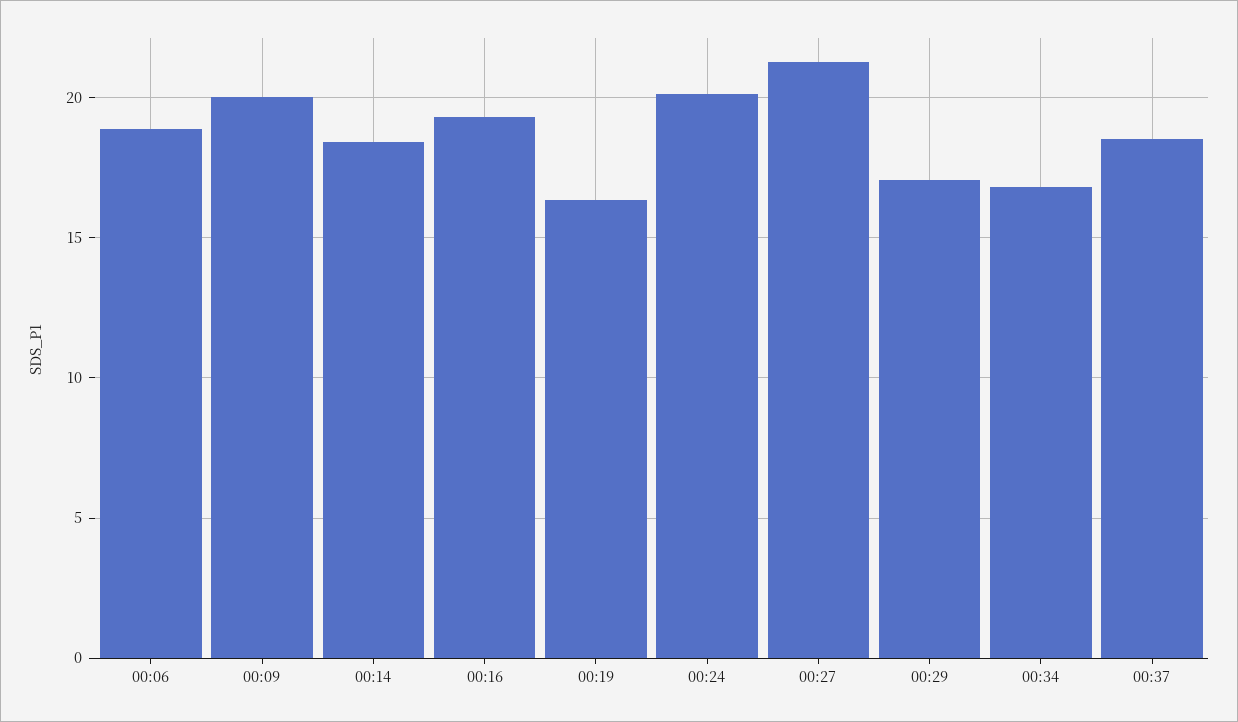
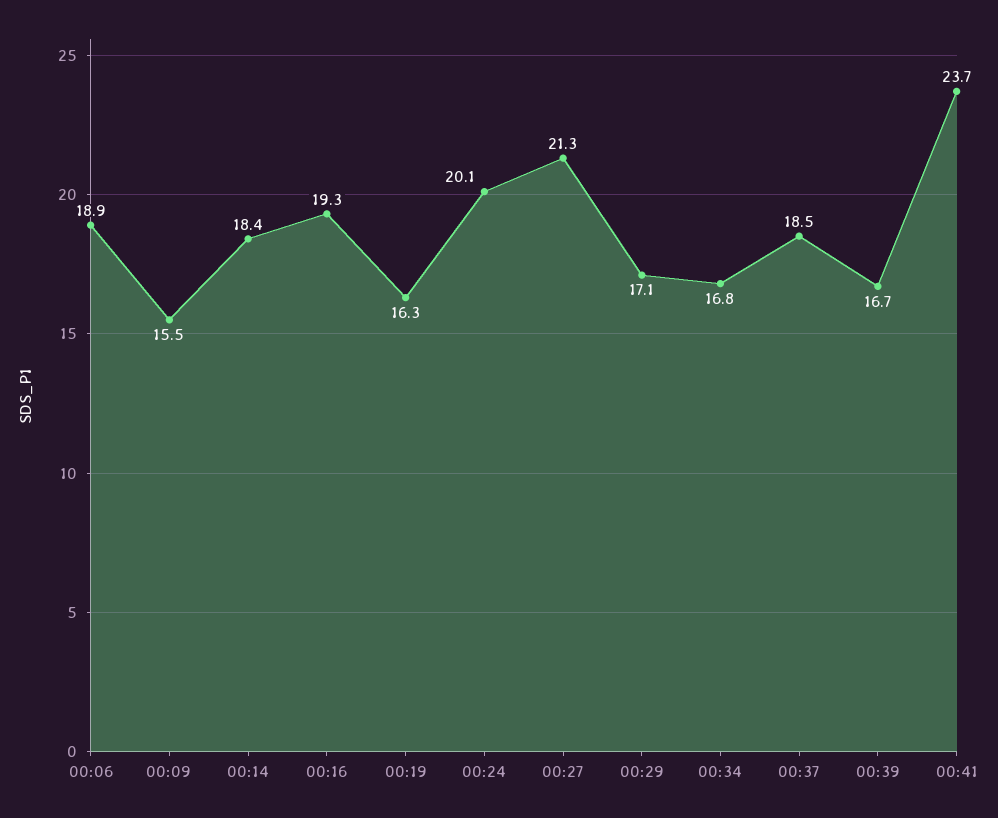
00:09: 20 -> 15.5
00:39: none -> 16.7
00:41: none -> 23.7

